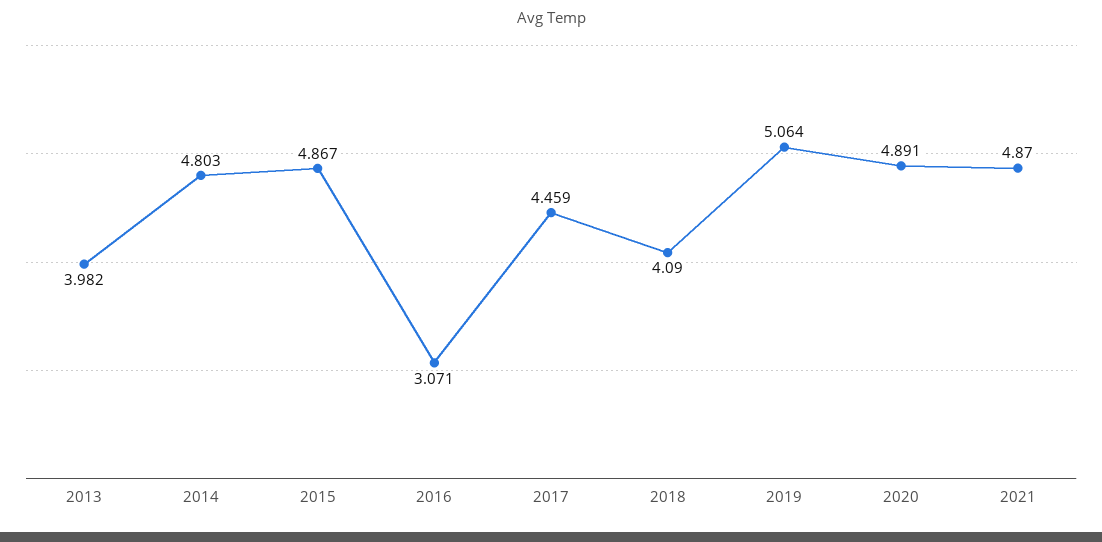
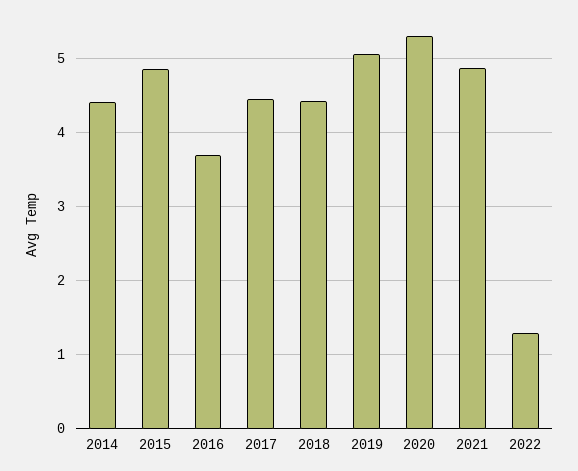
2013: 3.982 -> none
2014: 4.803 -> 4.4
2016: 3.071 -> 3.7
2018: 4.09 -> 4.4
2020: 4.891 -> 5.3
2022: none -> 1.3

